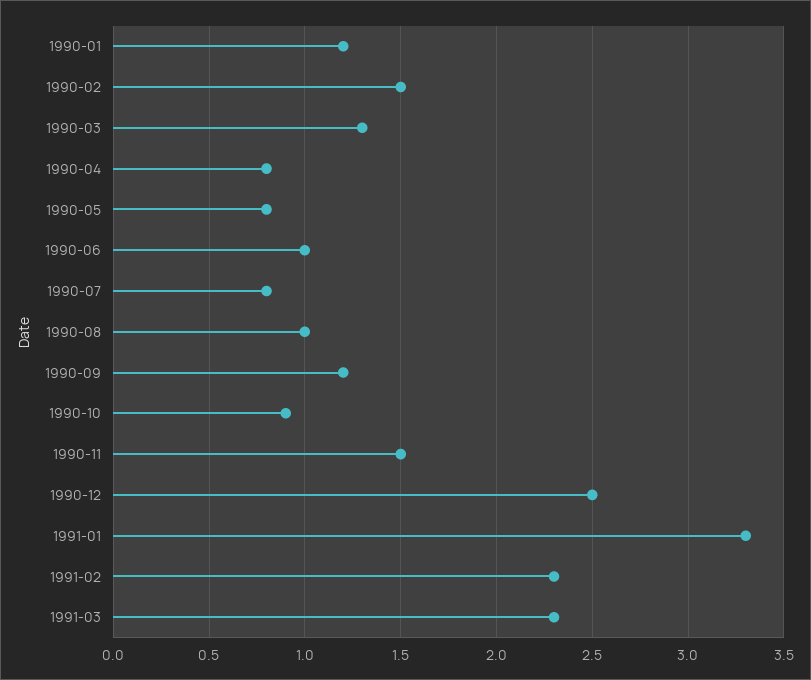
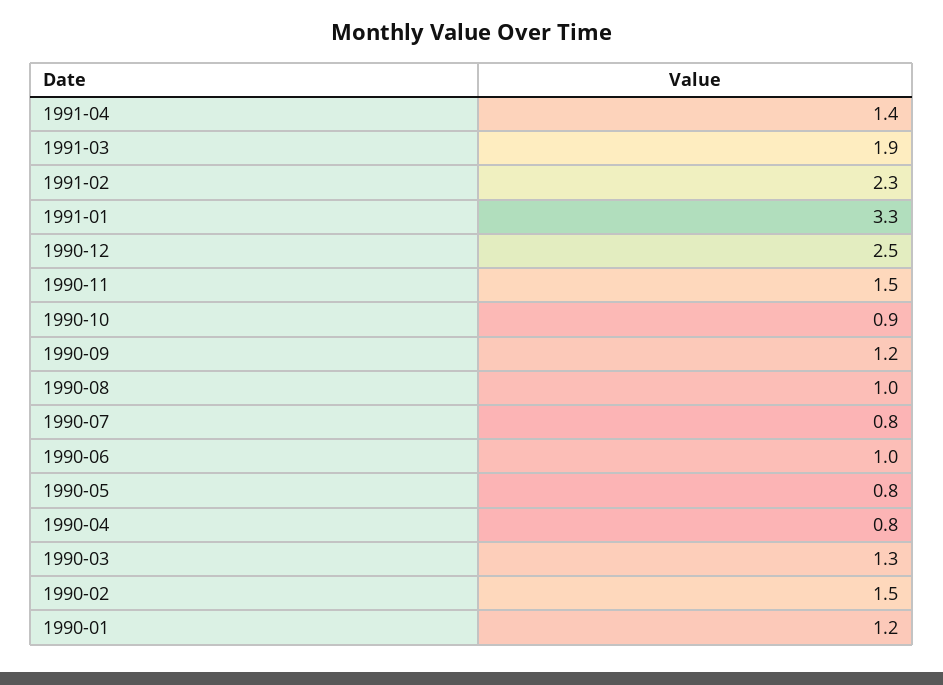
1991-03: 2.3 -> 1.9
1991-04: none -> 1.4

